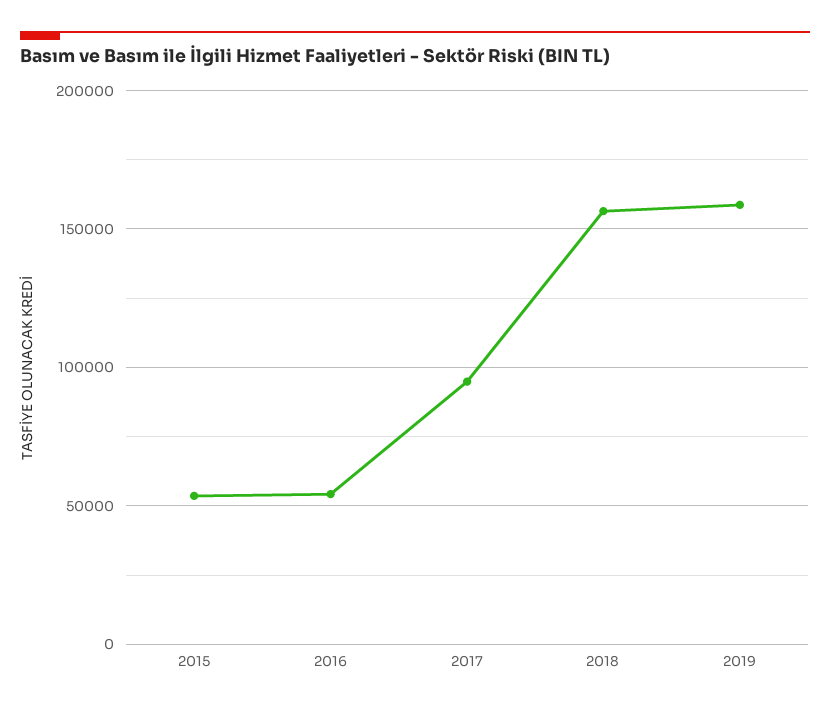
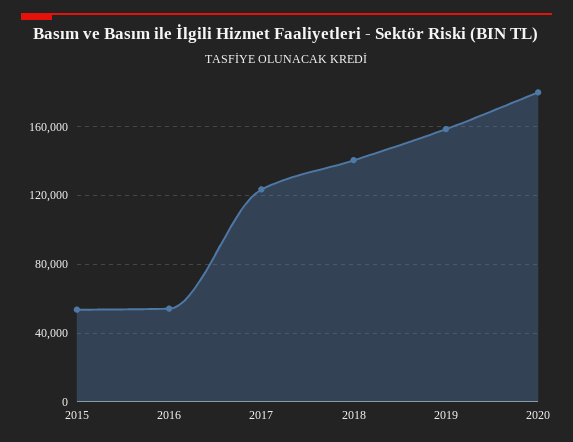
2017: 95000 -> 125000
2018: 155000 -> 140000
2020: none -> 180000

